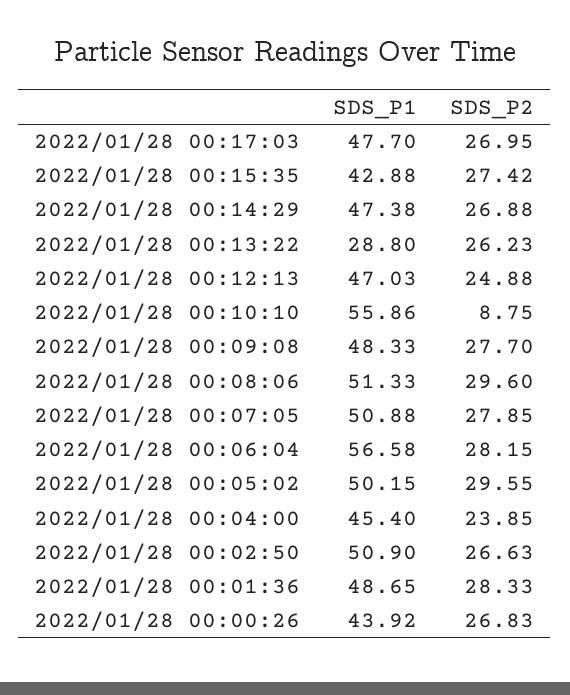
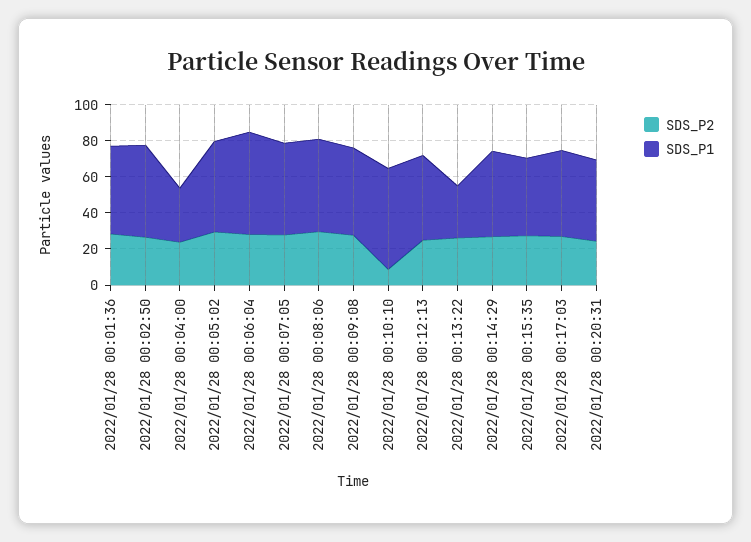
SDS_P1, 2022/01/28 00:04:00: 45.4 -> 30
SDS_P1, 2022/01/28 00:00:26: 43.92 -> none
SDS_P2, 2022/01/28 00:00:26: 26.83 -> none
SDS_P2, 2022/01/28 00:20:31: none -> 25
SDS_P1, 2022/01/28 00:20:31: none -> 45

